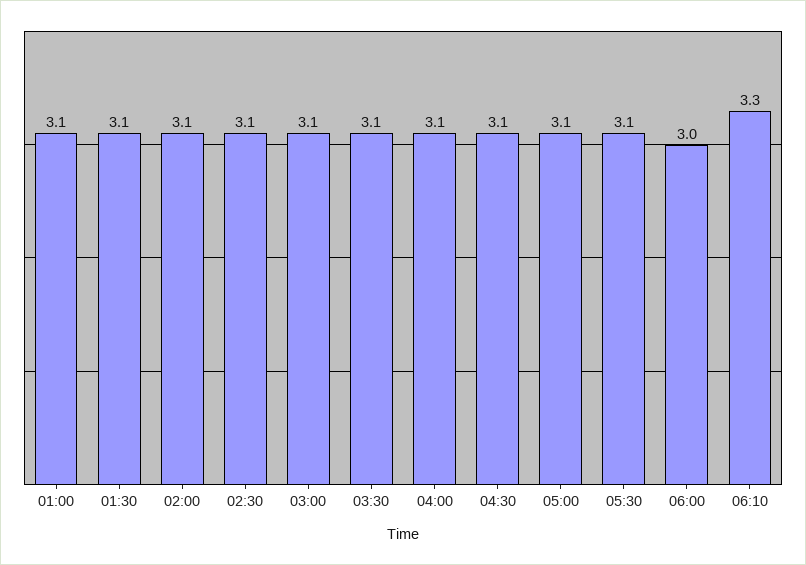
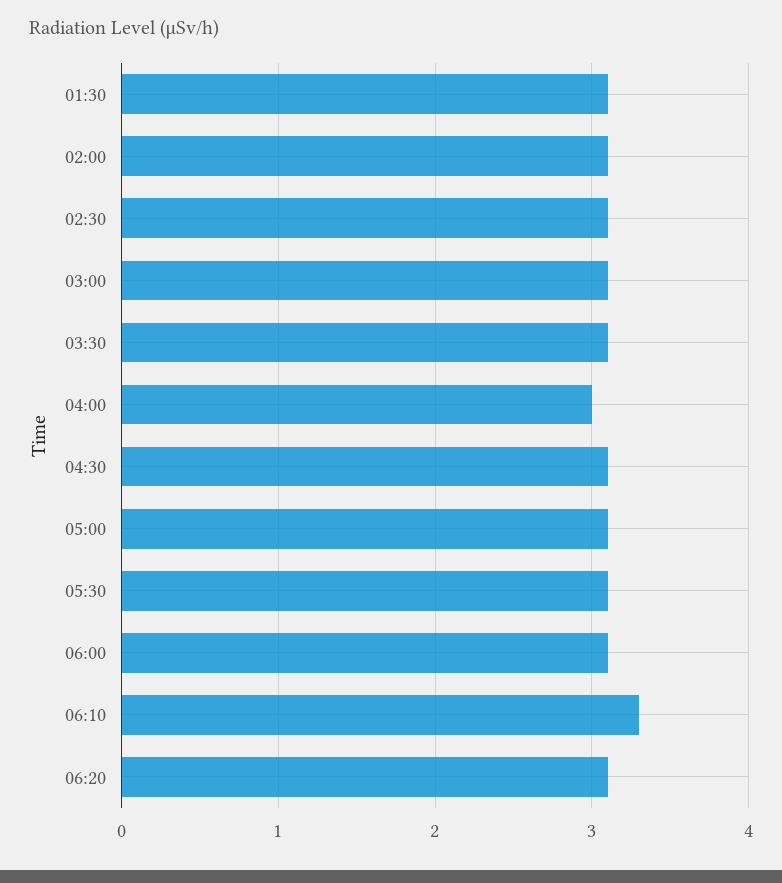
01:00: 3.1 -> none
04:00: 3.1 -> 3
06:00: 3 -> 3.1
06:20: none -> 3.1

